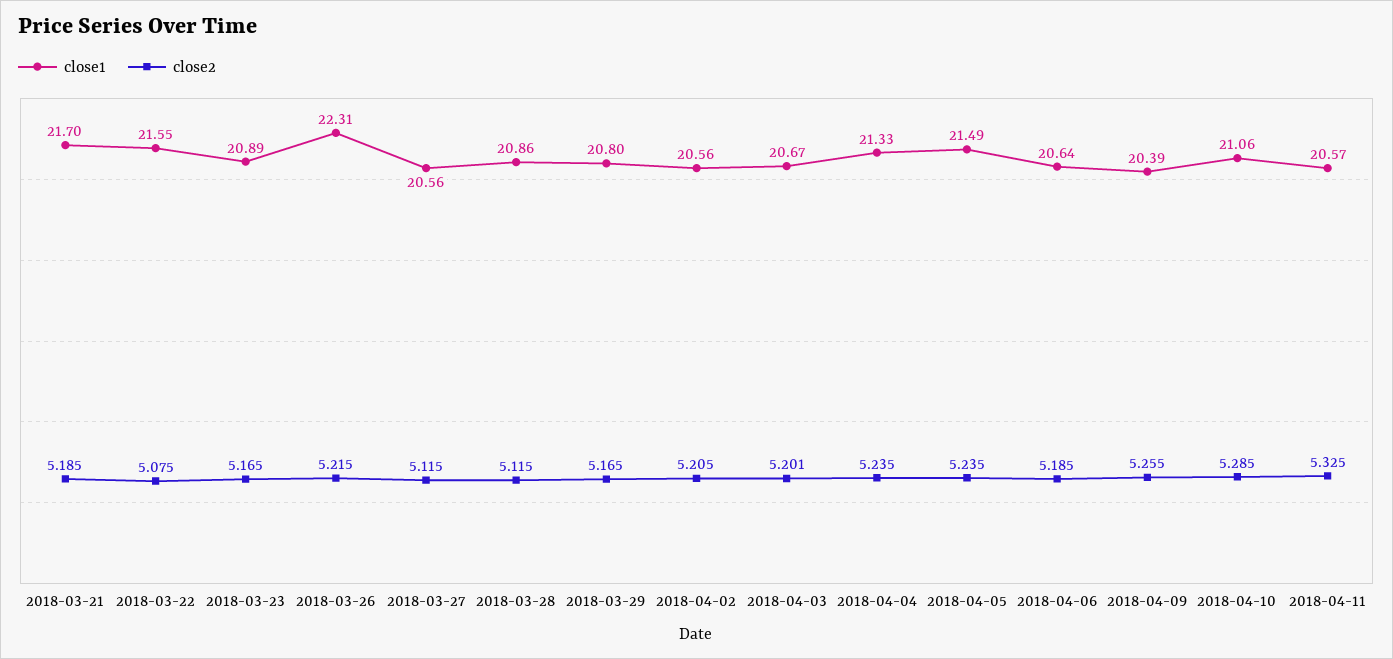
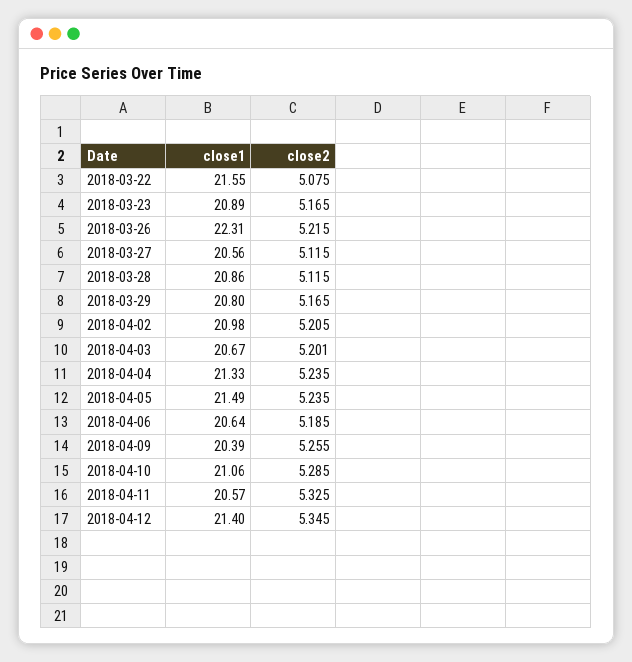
close1, 2018-03-21: 21.7 -> none
close2, 2018-03-21: 5.185 -> none
close1, 2018-04-02: 20.56 -> 20.98
close1, 2018-04-12: none -> 21.4
close2, 2018-04-12: none -> 5.345

